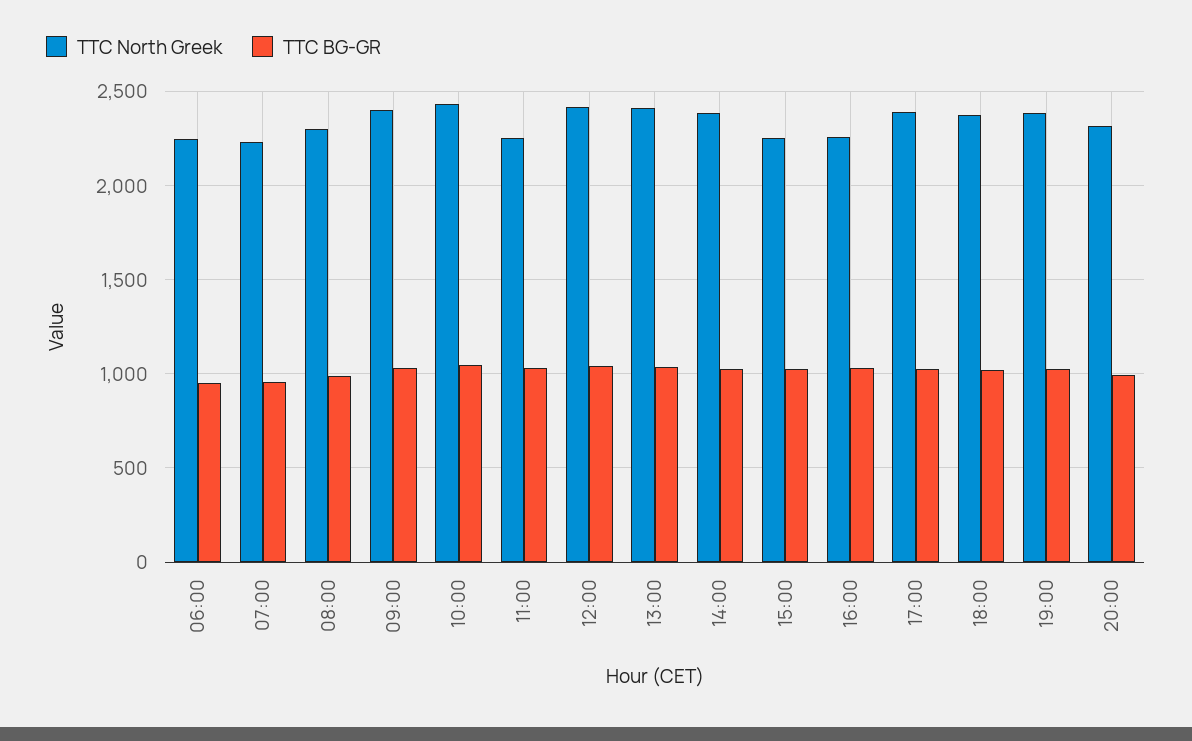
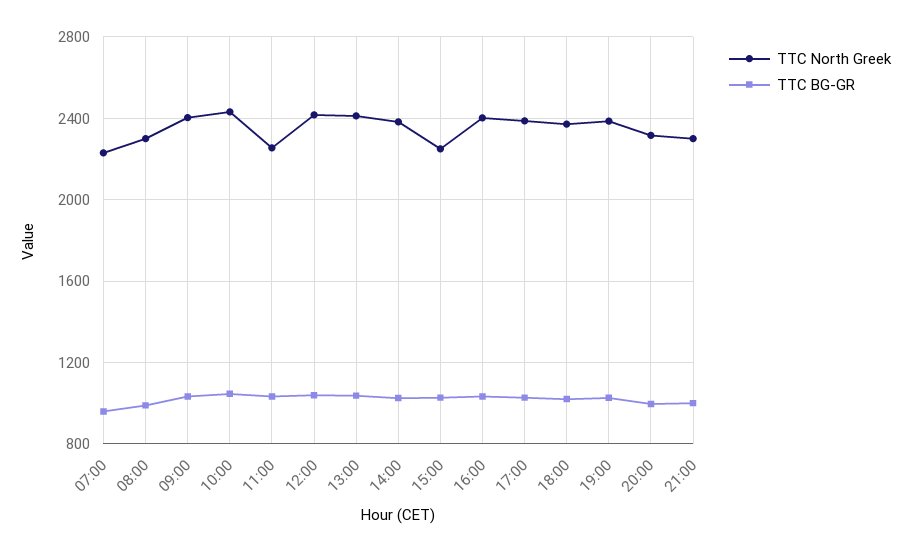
TTC North Greek, 06:00: 2250 -> none
TTC BG-GR, 06:00: 950 -> none
TTC North Greek, 16:00: 2250 -> 2400
TTC North Greek, 21:00: none -> 2300
TTC BG-GR, 21:00: none -> 1000

